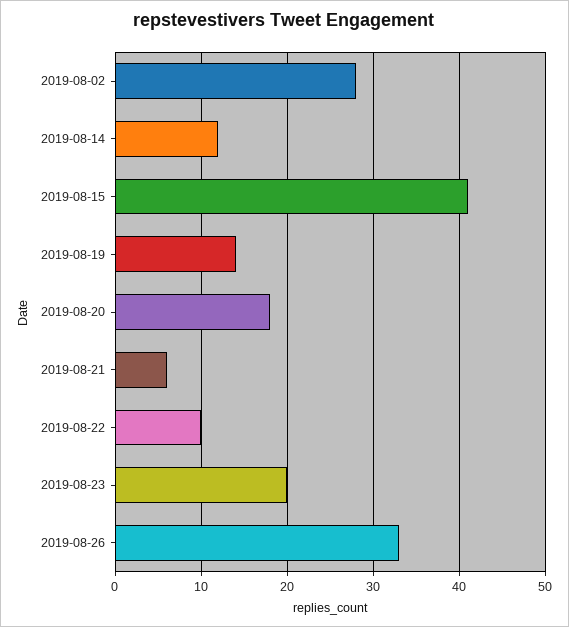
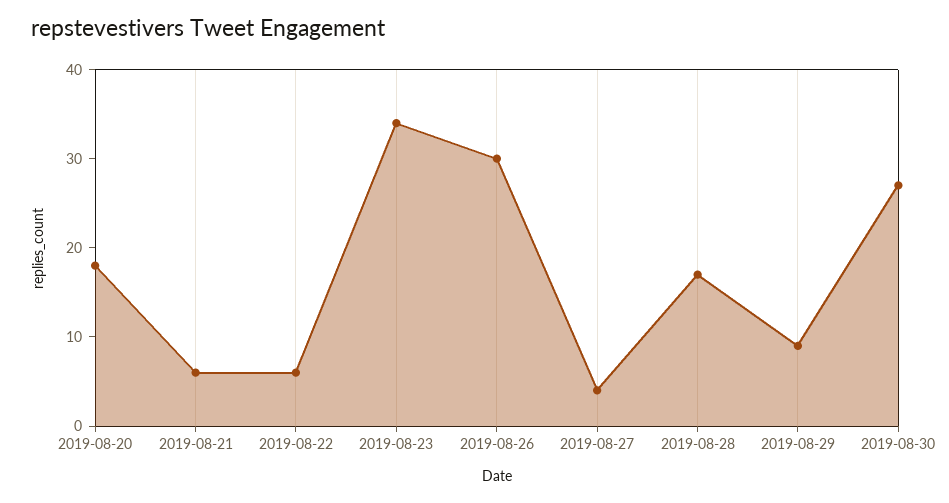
2019-08-02: 28 -> none
2019-08-14: 12 -> none
2019-08-15: 41 -> none
2019-08-19: 14 -> none
2019-08-22: 10 -> 6
2019-08-23: 20 -> 34
2019-08-26: 33 -> 30
2019-08-27: none -> 4
2019-08-28: none -> 17
2019-08-29: none -> 9
2019-08-30: none -> 27

